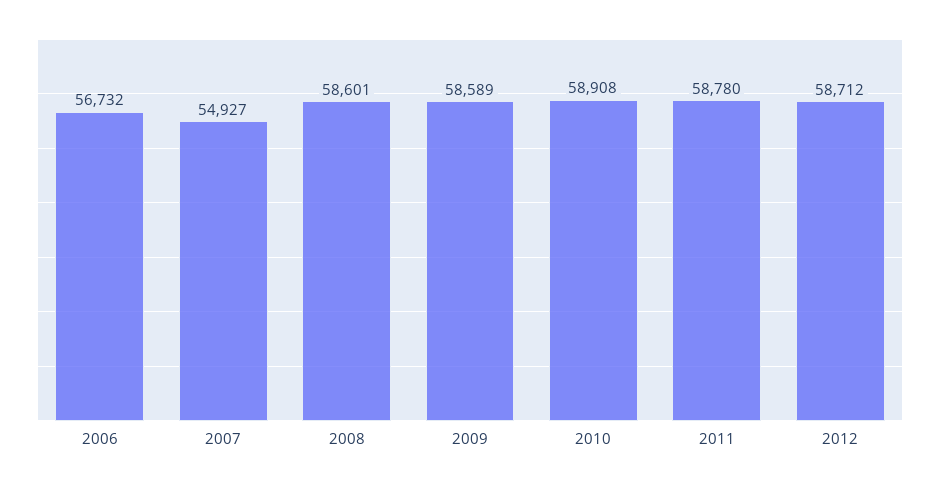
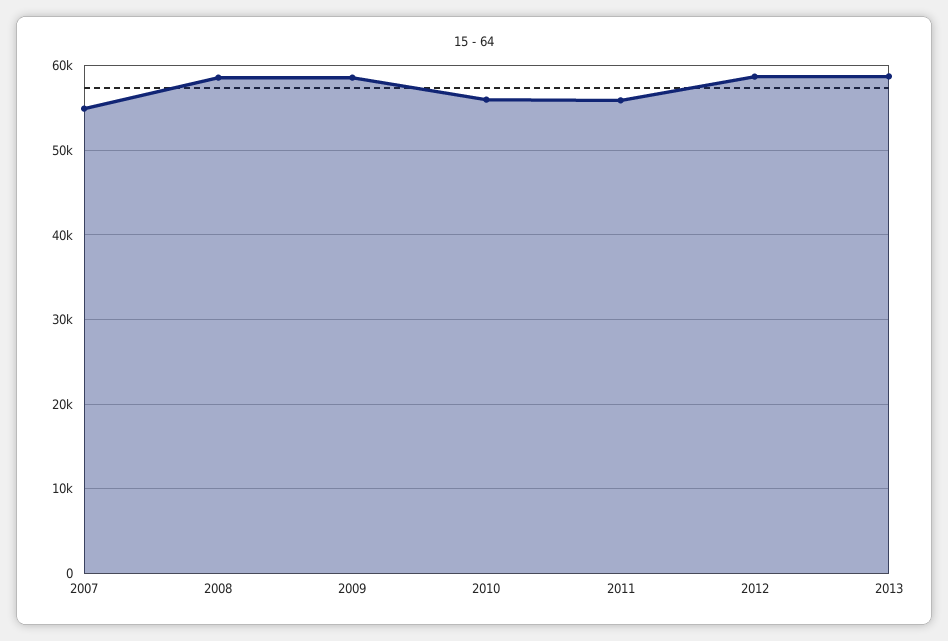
2006: 56732 -> none
2010: 58908 -> 56000
2011: 58780 -> 56000
2013: none -> 59000

